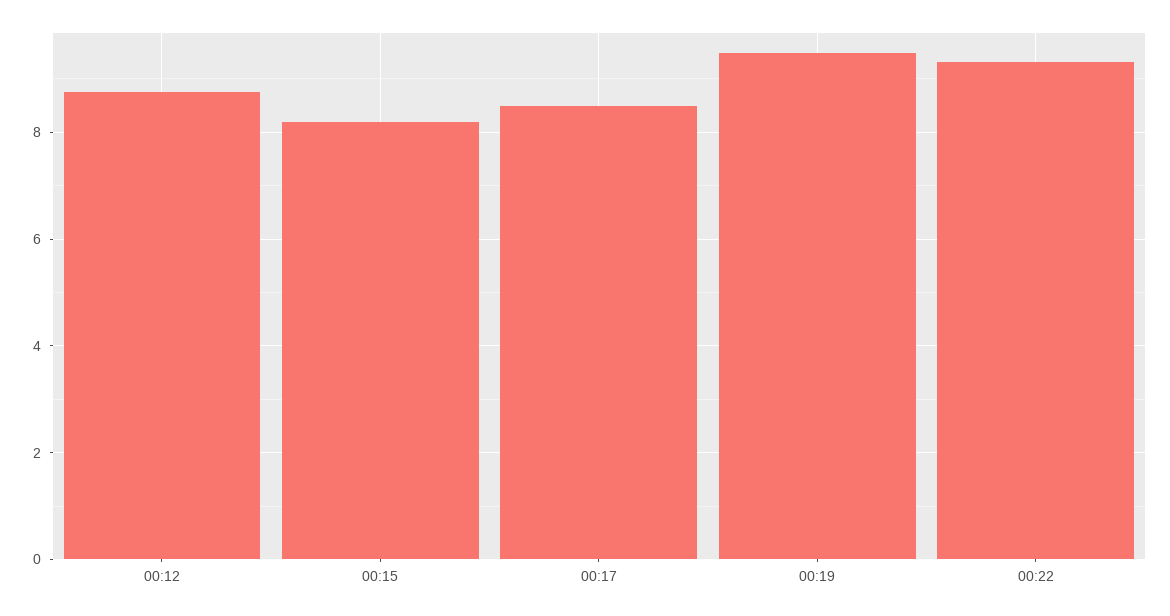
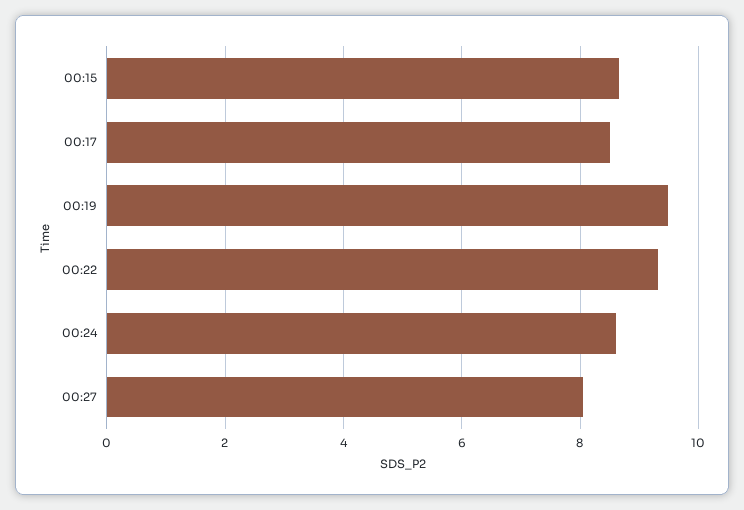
00:12: 8.8 -> none
00:15: 8.2 -> 8.6
00:24: none -> 8.6
00:27: none -> 8

